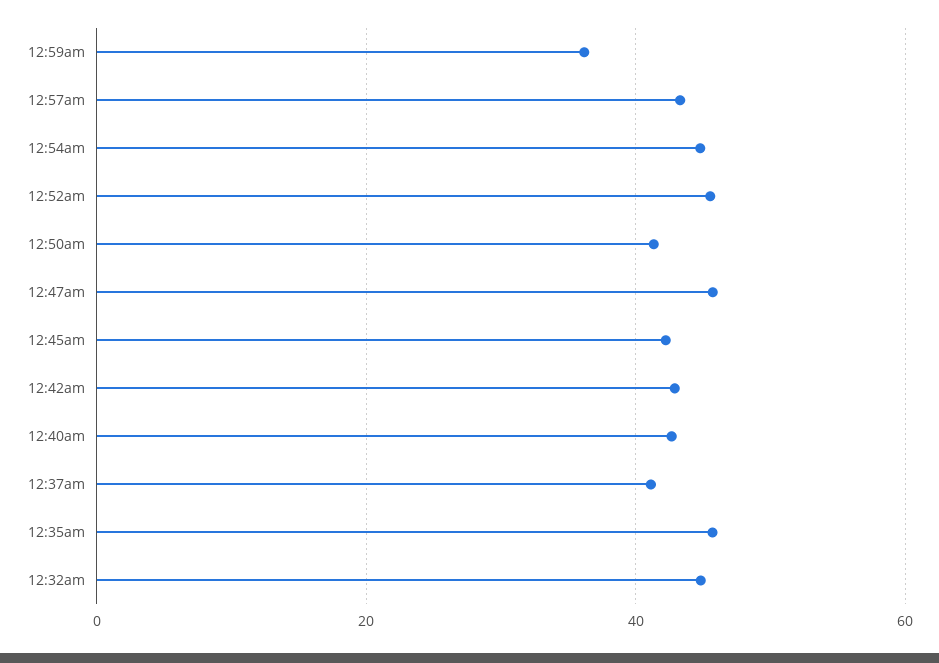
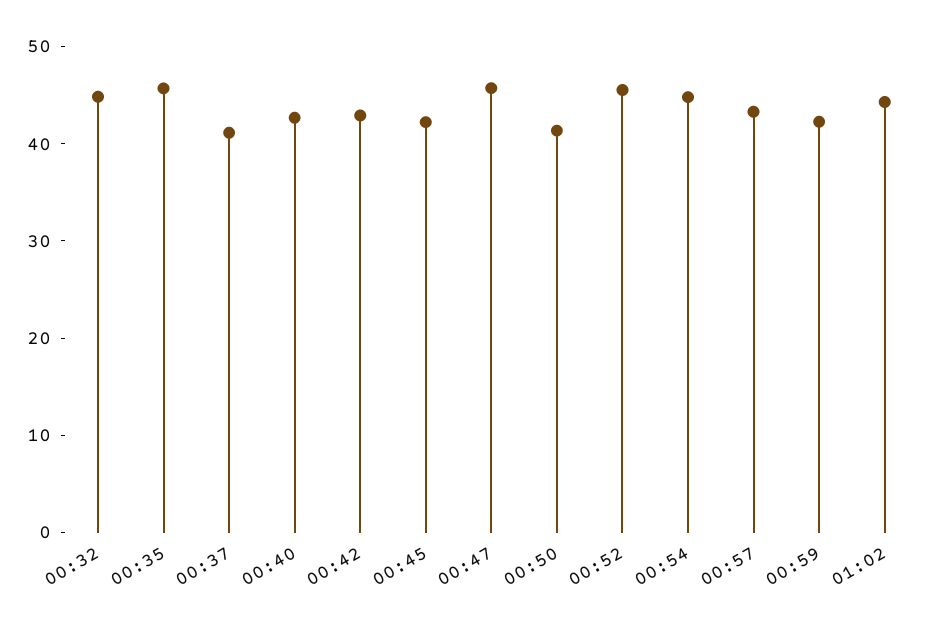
12:59am: 36 -> 42
01:02: none -> 44

